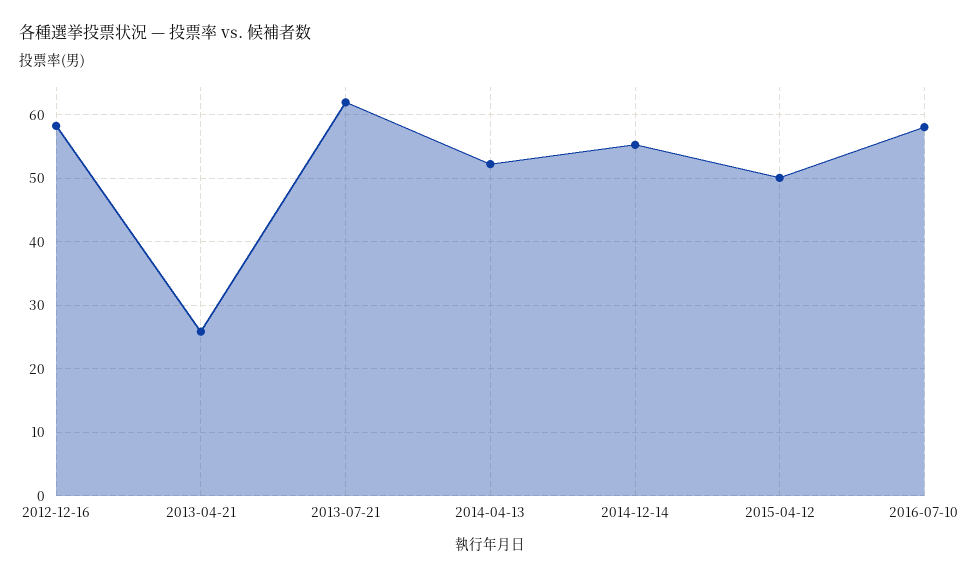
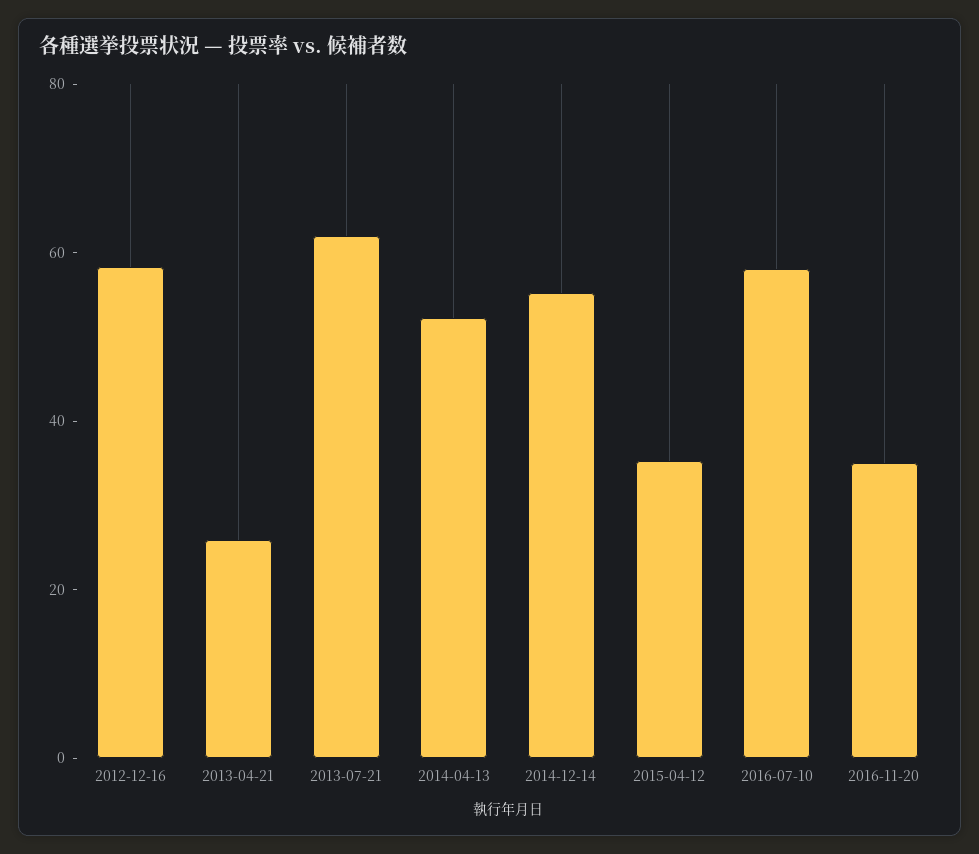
2015-04-12: 50 -> 35
2016-11-20: none -> 35

